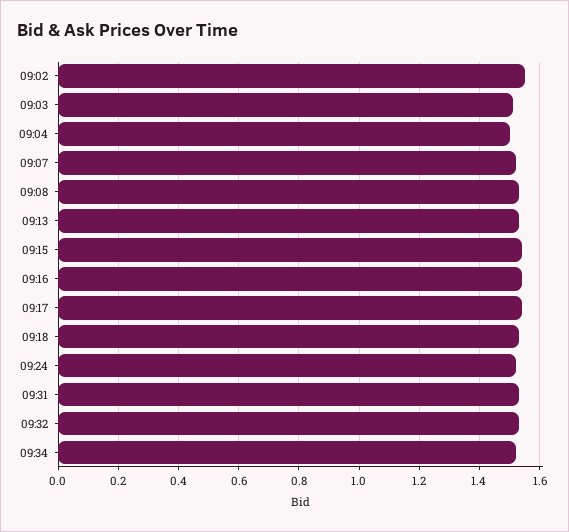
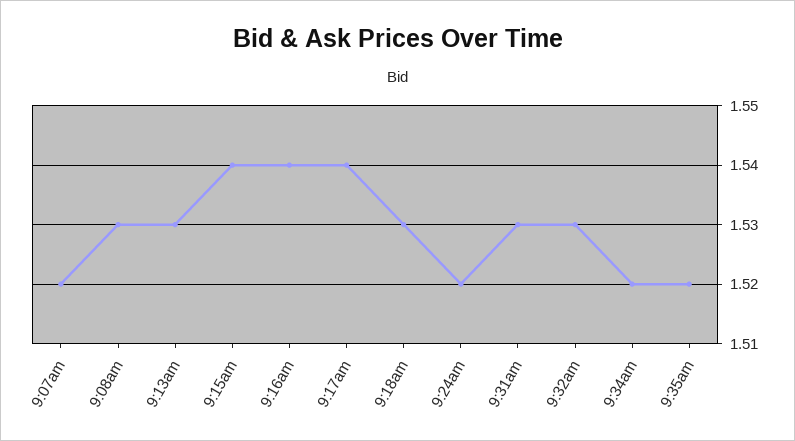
09:02: 1.55 -> none
09:03: 1.5 -> none
09:04: 1.5 -> none
9:35am: none -> 1.52

